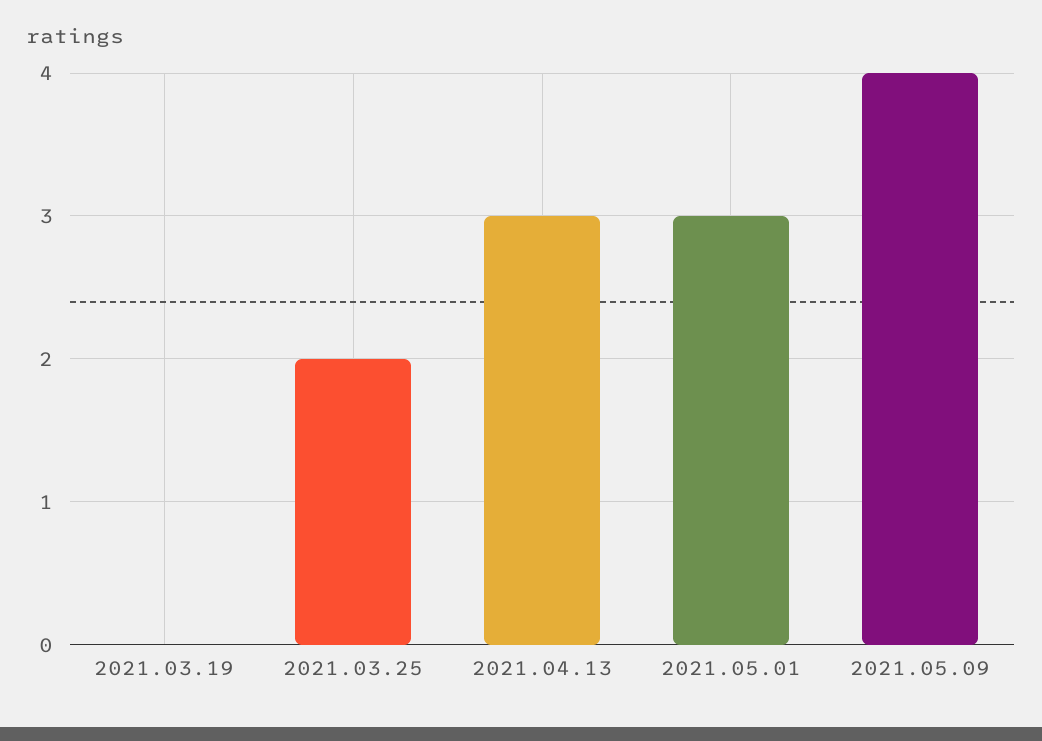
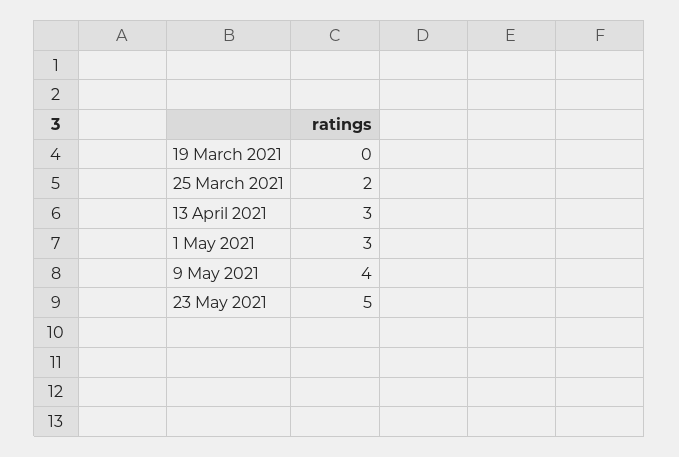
23 May 2021: none -> 5

